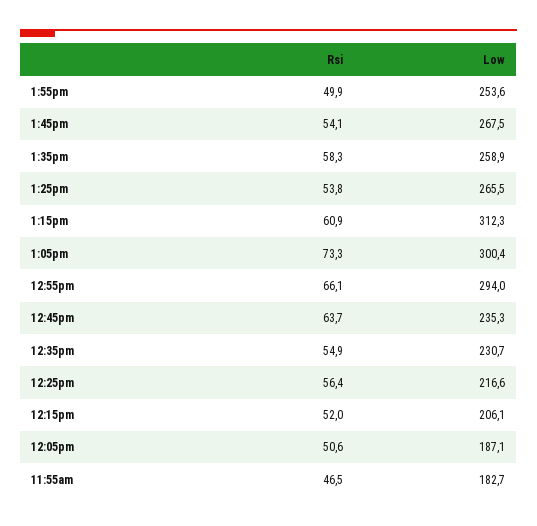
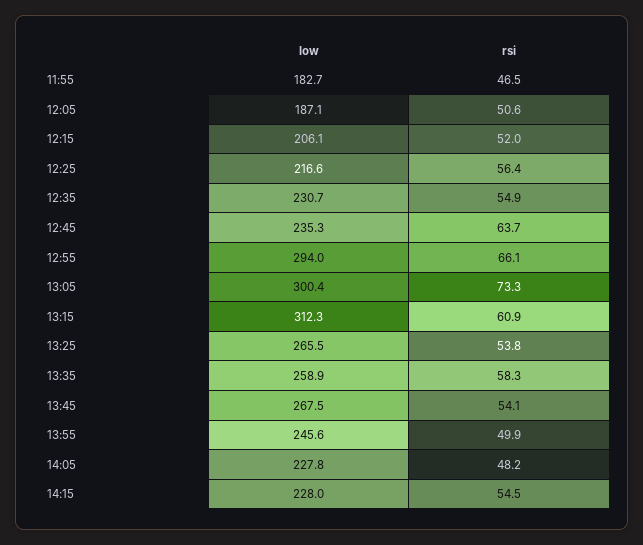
Low, 1:55pm: 253.6 -> 245.6
Low, 14:05: none -> 227.8
Rsi, 14:05: none -> 48.2
Low, 14:15: none -> 228
Rsi, 14:15: none -> 54.5

